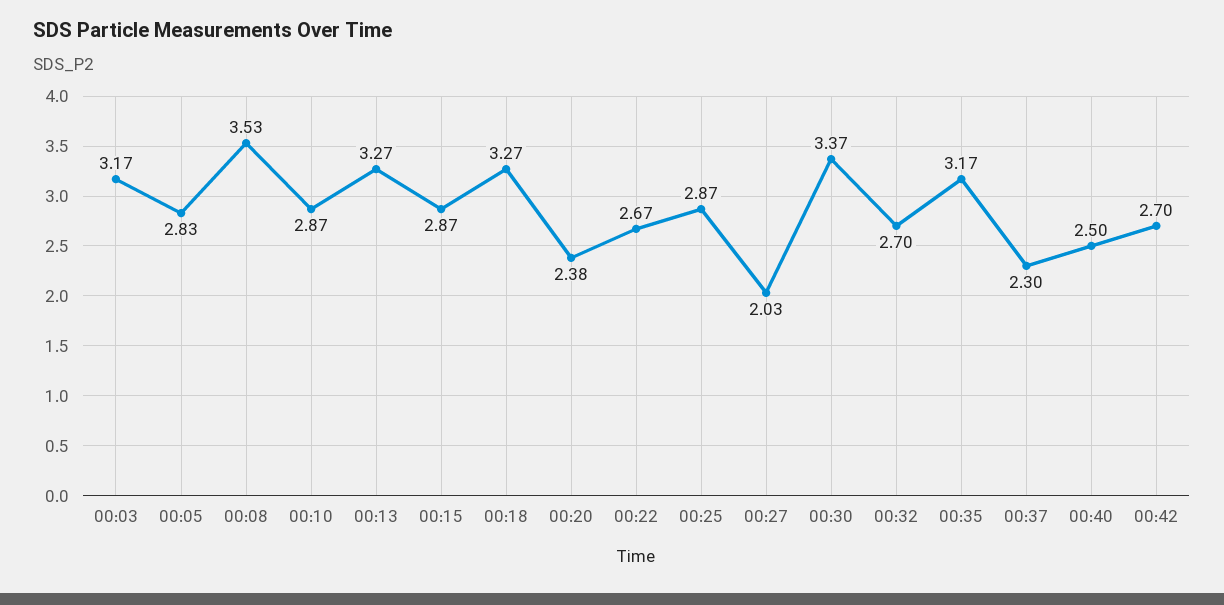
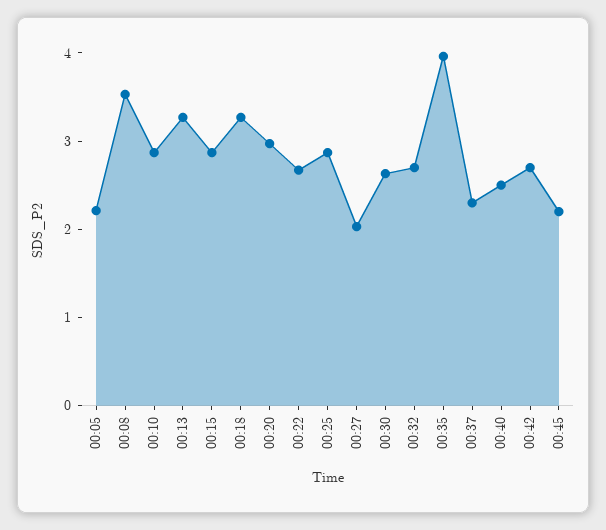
00:03: 3.17 -> none
00:05: 2.83 -> 2.2
00:20: 2.38 -> 3
00:30: 3.37 -> 2.6
00:35: 3.17 -> 4
00:45: none -> 2.2

